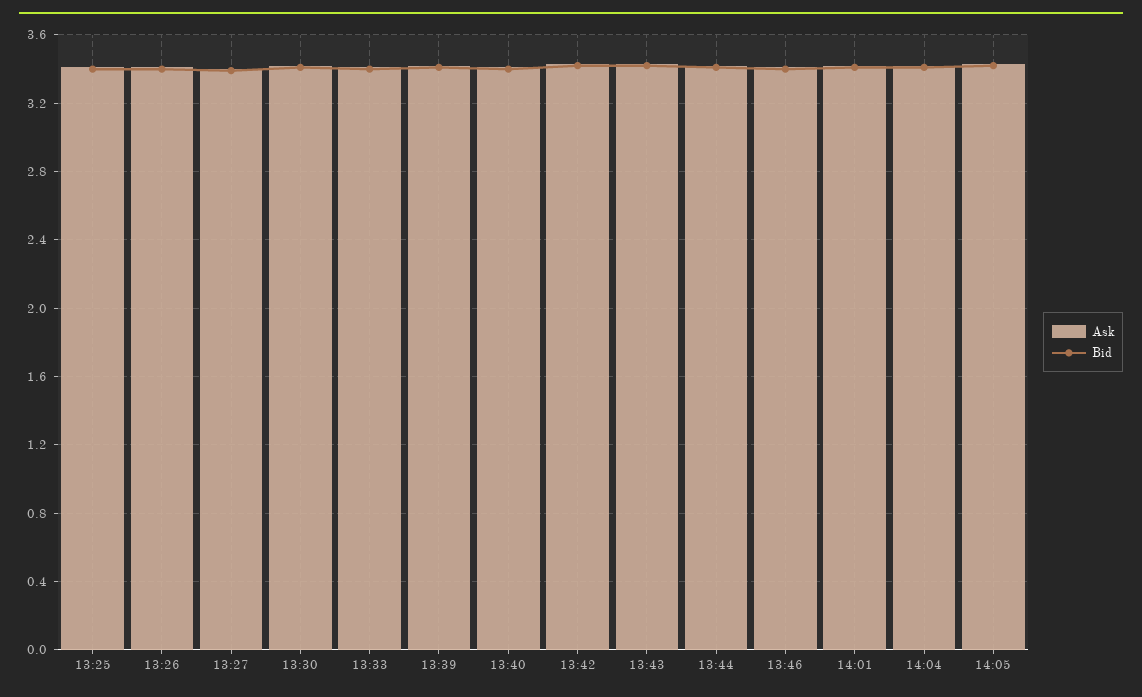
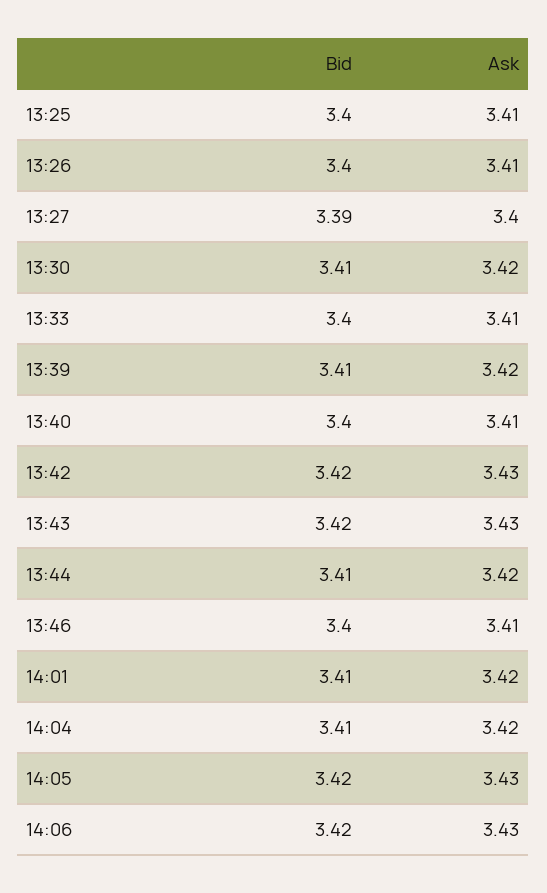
Bid, 14:06: none -> 3.42
Ask, 14:06: none -> 3.43

